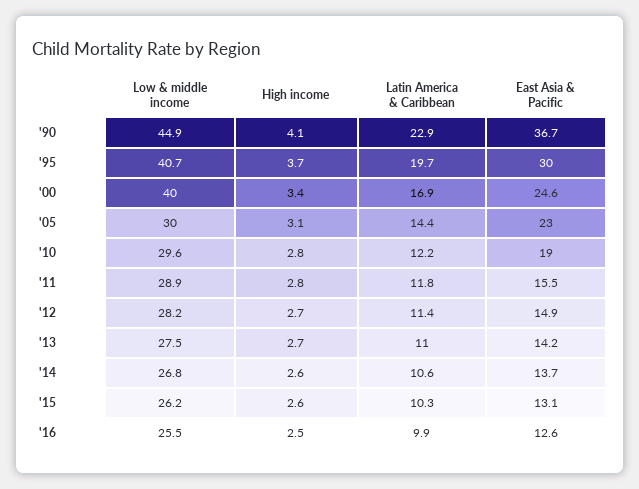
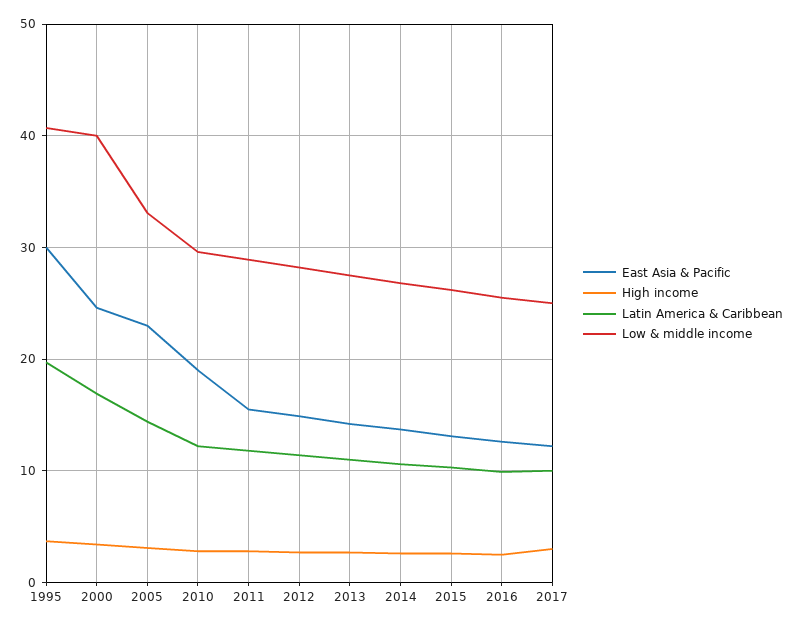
Low & middle income, '90: 44.9 -> none
High income, '90: 4.1 -> none
Latin America & Caribbean, '90: 22.9 -> none
East Asia & Pacific, '90: 36.7 -> none
Low & middle income, '05: 30 -> 33
East Asia & Pacific, 2017: none -> 12
High income, 2017: none -> 3
Latin America & Caribbean, 2017: none -> 10
Low & middle income, 2017: none -> 25

